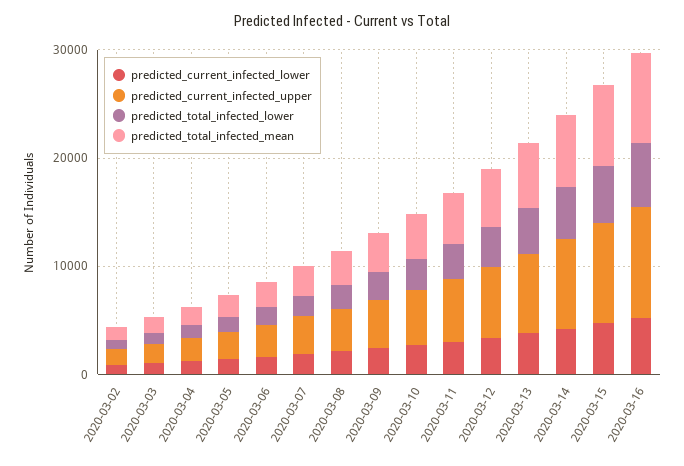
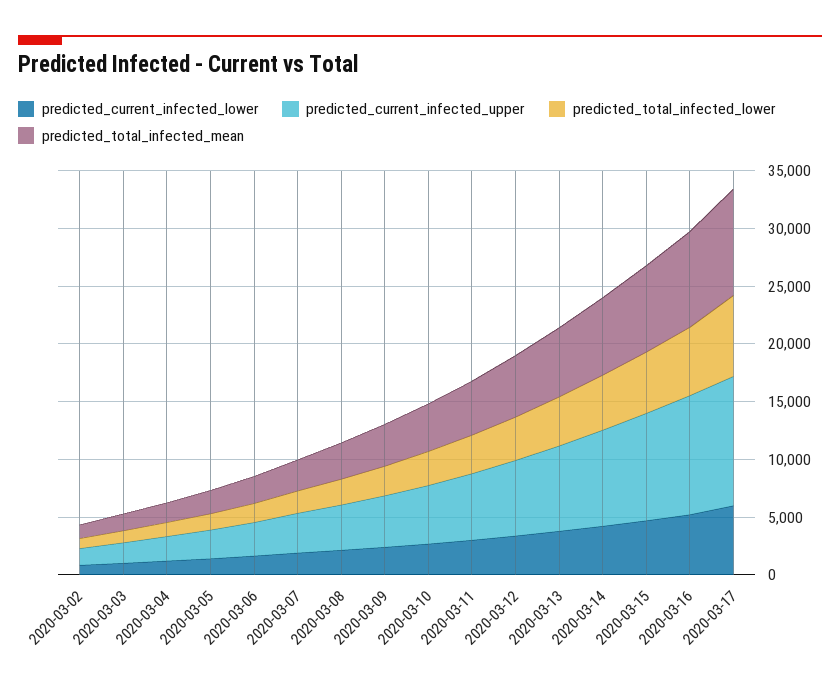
predicted_current_infected_lower, 2020-03-17: none -> 6000
predicted_current_infected_upper, 2020-03-17: none -> 11000
predicted_total_infected_lower, 2020-03-17: none -> 7000
predicted_total_infected_mean, 2020-03-17: none -> 9000

